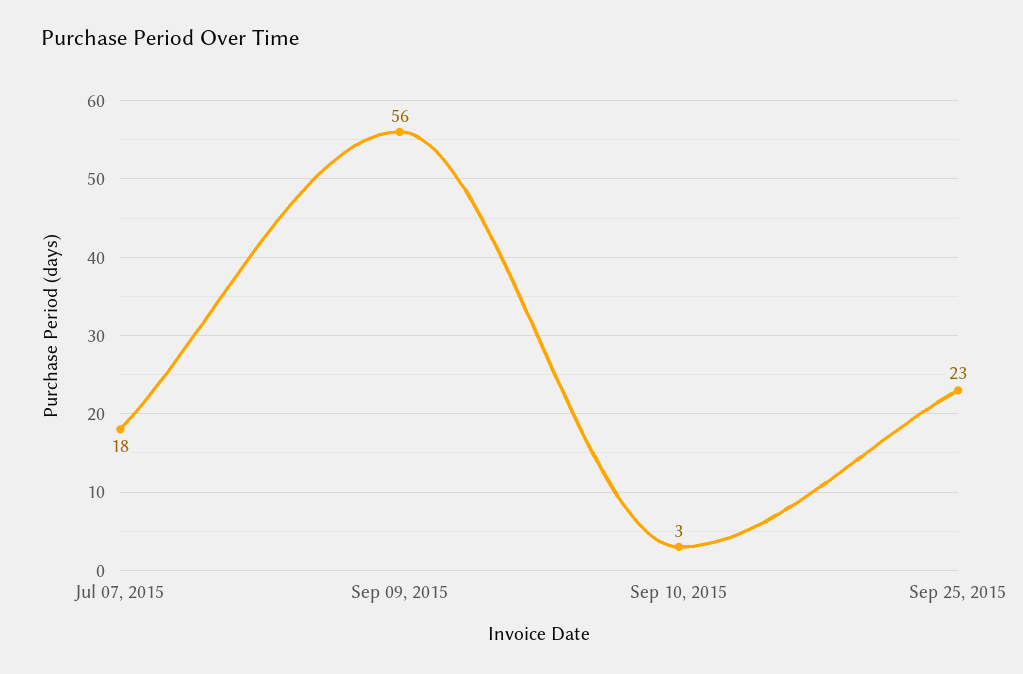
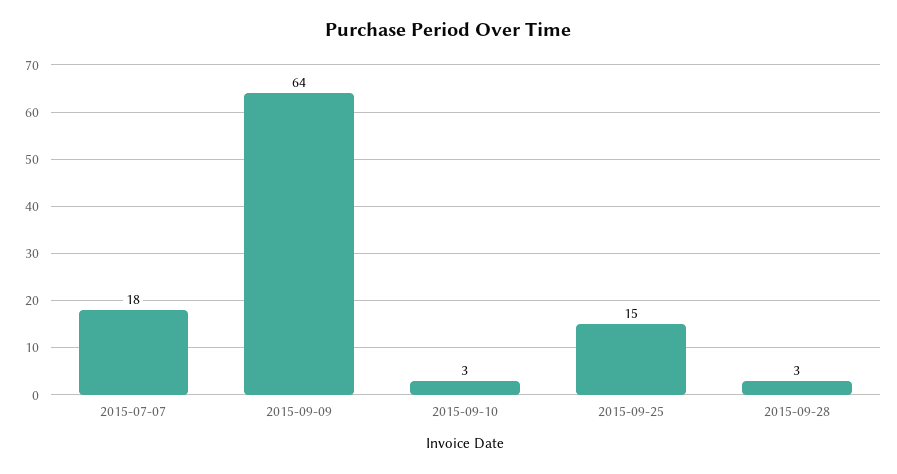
Sep 09, 2015: 56 -> 64
Sep 25, 2015: 23 -> 15
2015-09-28: none -> 3

